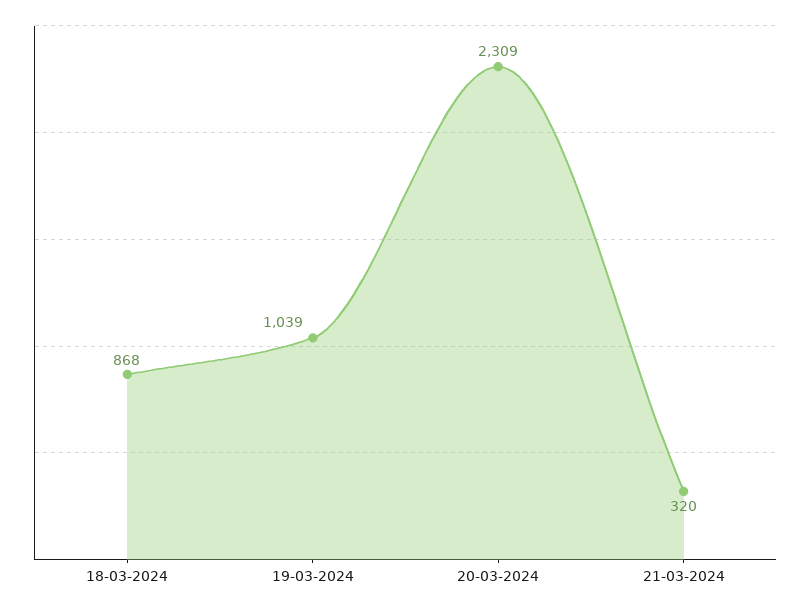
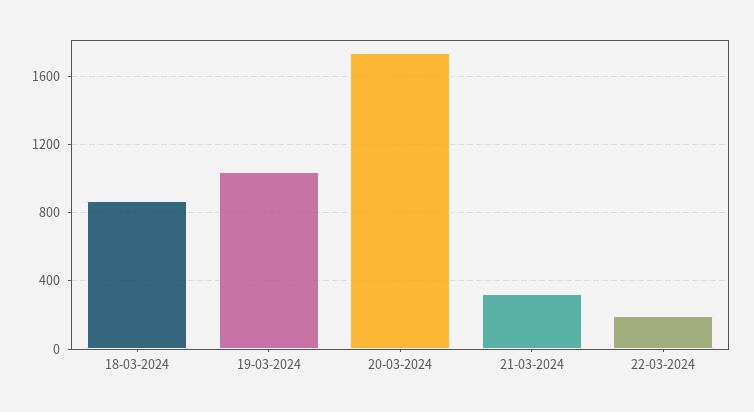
20-03-2024: 2309 -> 1750
22-03-2024: none -> 200

